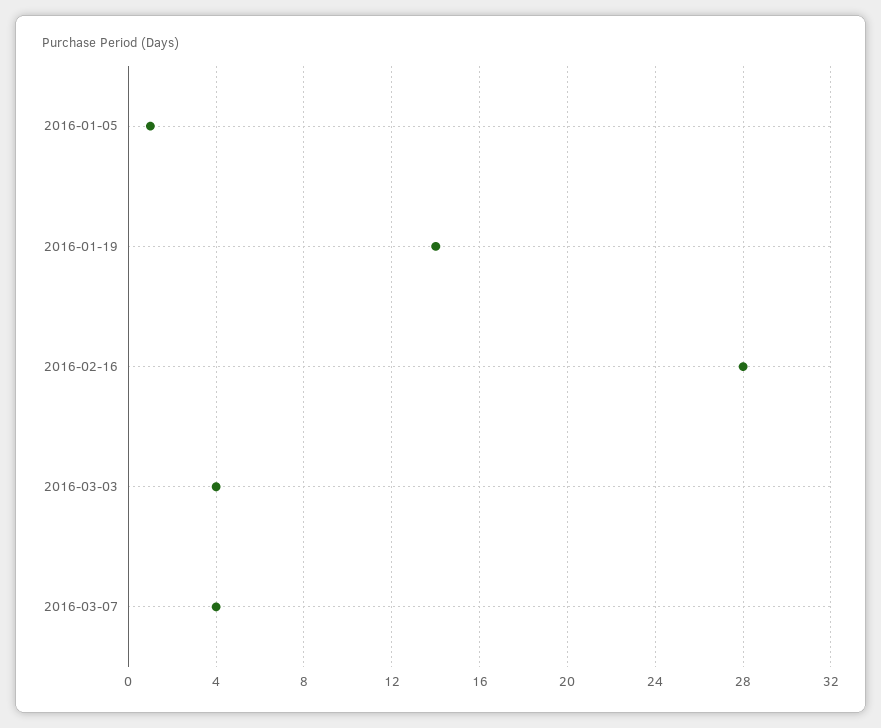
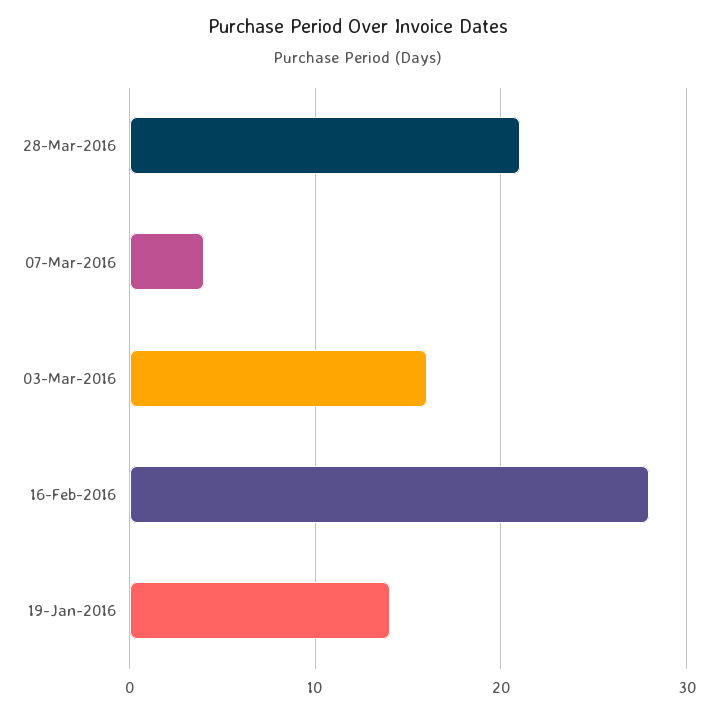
2016-01-05: 1 -> none
2016-03-03: 4 -> 16
28-Mar-2016: none -> 21

